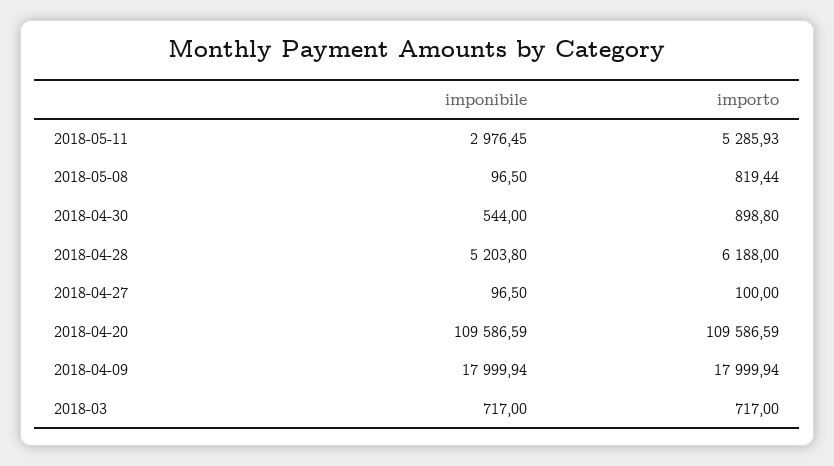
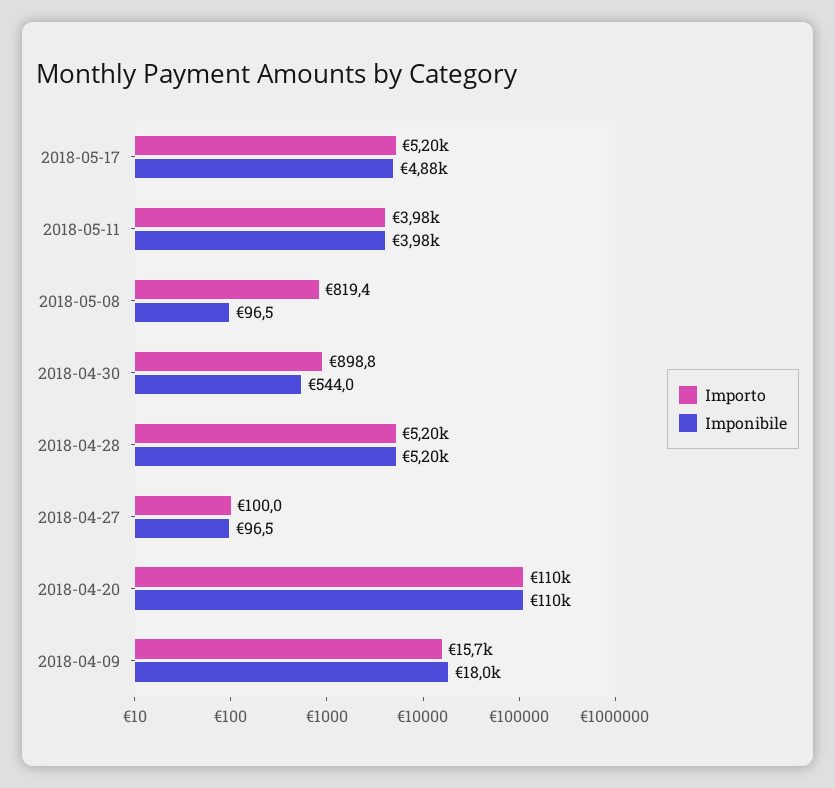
imponibile, 2018-05-11: 2976.45 -> 3980
importo, 2018-05-11: 5285.93 -> 3980
importo, 2018-04-28: 6188 -> 5200
importo, 2018-04-09: 17999.94 -> 15700
imponibile, 2018-03: 717 -> none
importo, 2018-03: 717 -> none
importo, 2018-05-17: none -> 5200
imponibile, 2018-05-17: none -> 4880

